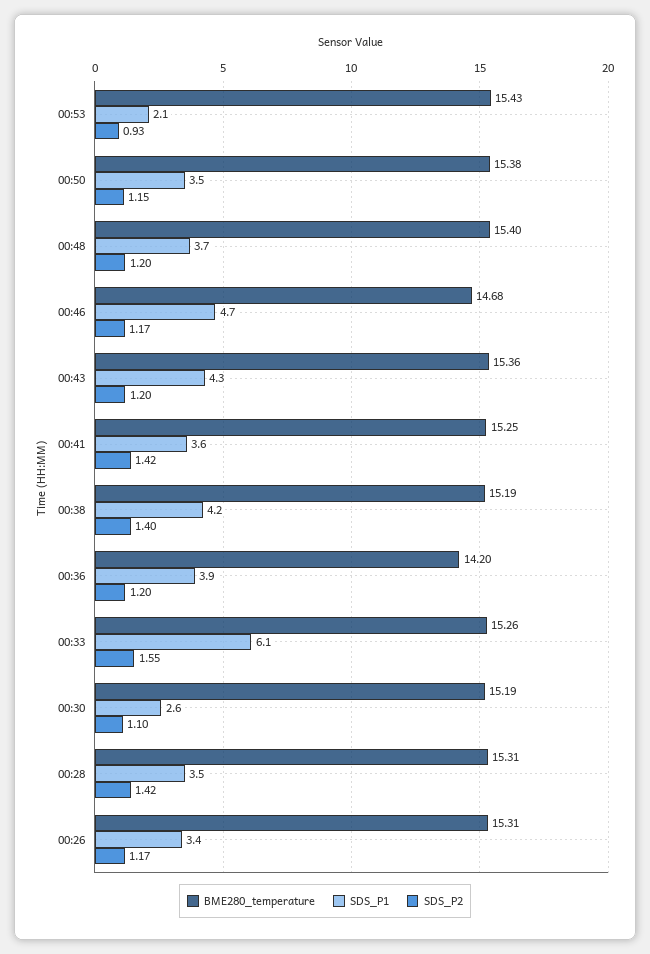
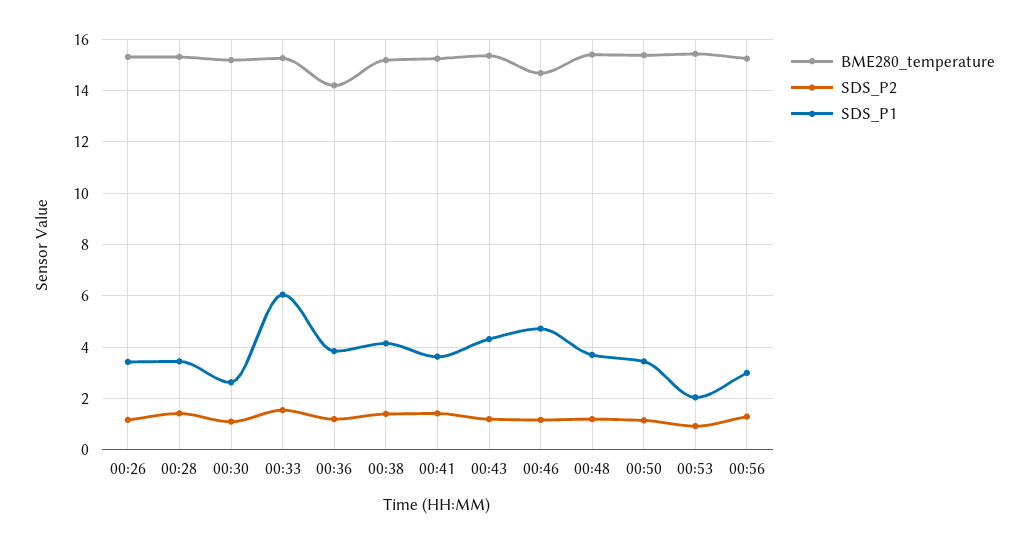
BME280_temperature, 00:56: none -> 15.25
SDS_P2, 00:56: none -> 1.25
SDS_P1, 00:56: none -> 3

